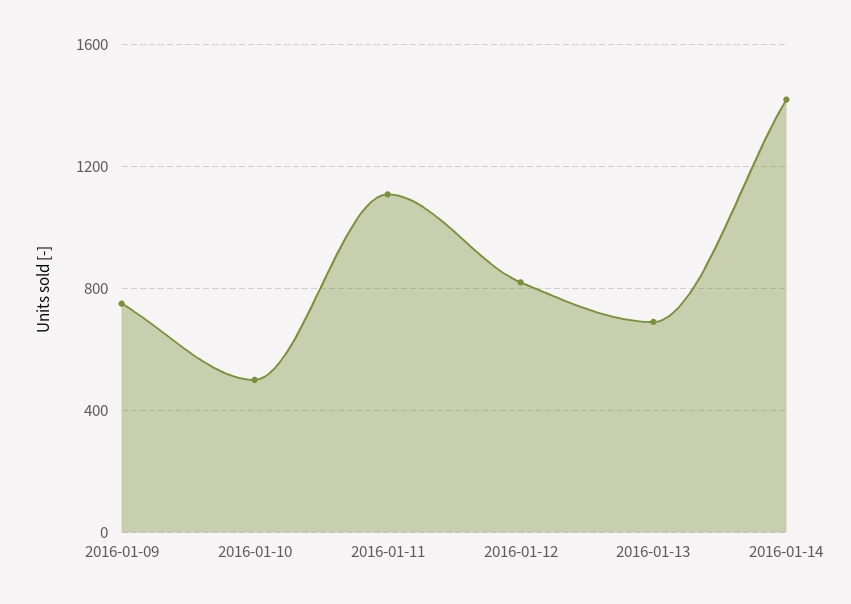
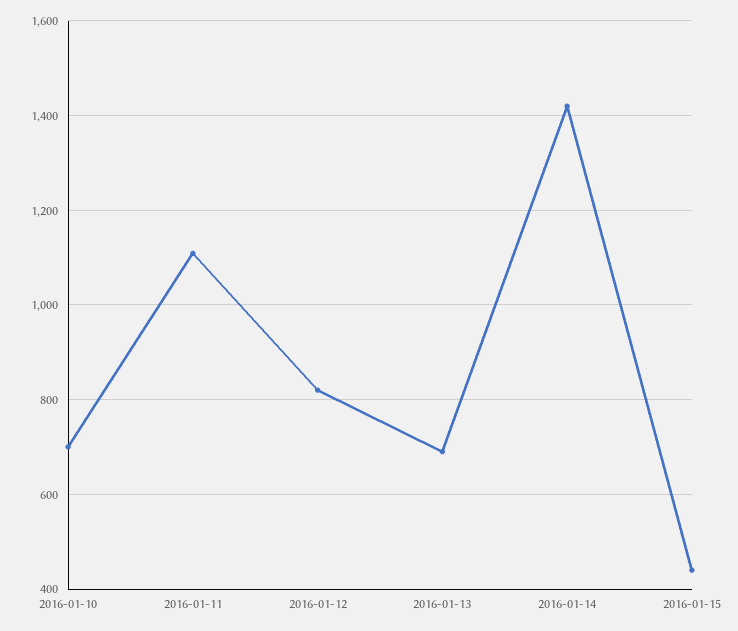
2016-01-09: 750 -> none
2016-01-10: 500 -> 700
2016-01-15: none -> 440

